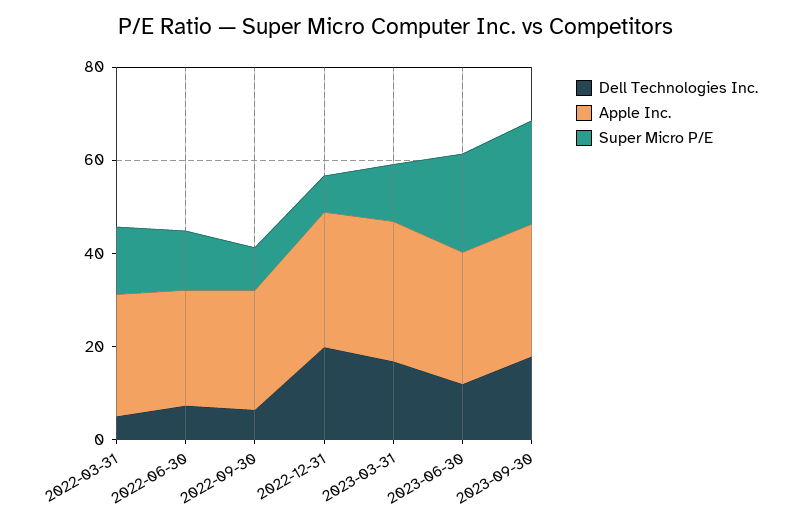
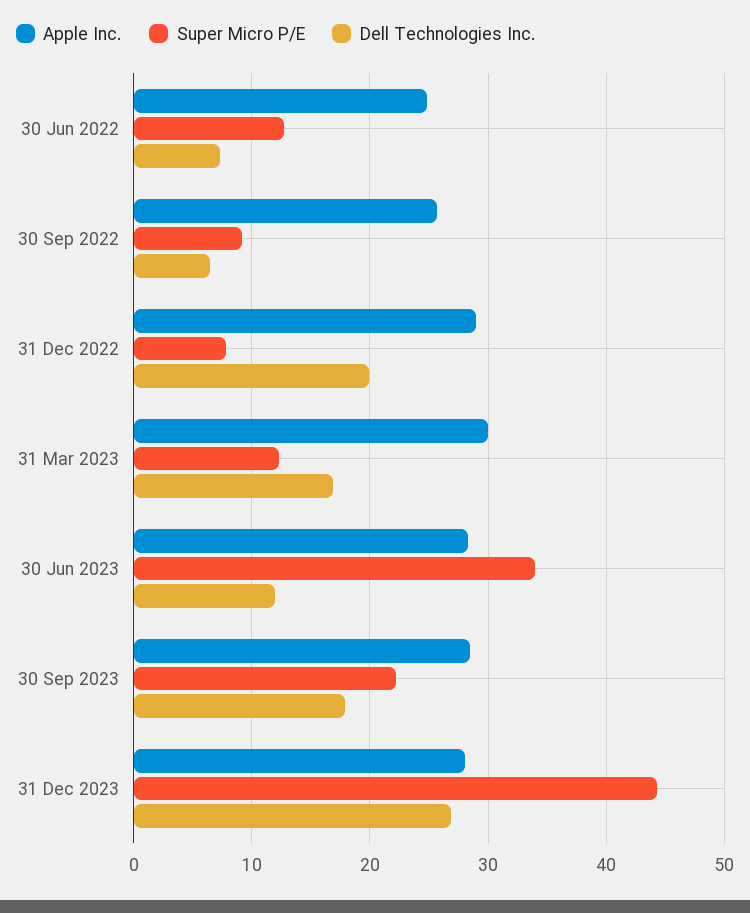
Dell Technologies Inc., 2022-03-31: 5 -> none
Apple Inc., 2022-03-31: 25 -> none
Super Micro P/E, 2022-03-31: 15 -> none
Super Micro P/E, 2023-06-30: 20 -> 34
Apple Inc., 31 Dec 2023: none -> 28
Super Micro P/E, 31 Dec 2023: none -> 44
Dell Technologies Inc., 31 Dec 2023: none -> 27

